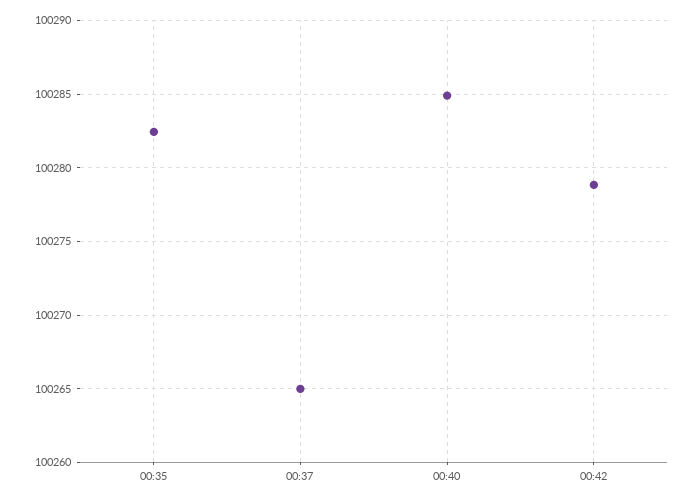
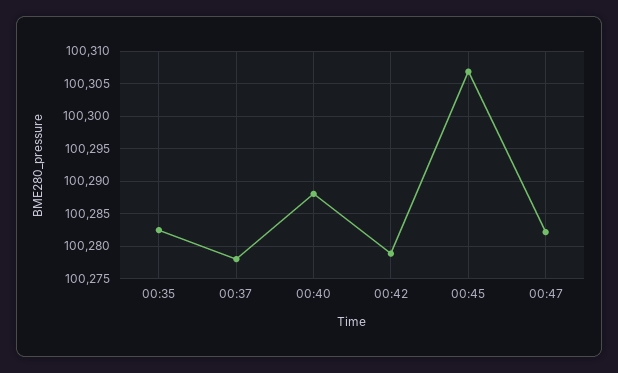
00:37: 100265 -> 100278
00:40: 100285 -> 100288
00:45: none -> 100307
00:47: none -> 100282

